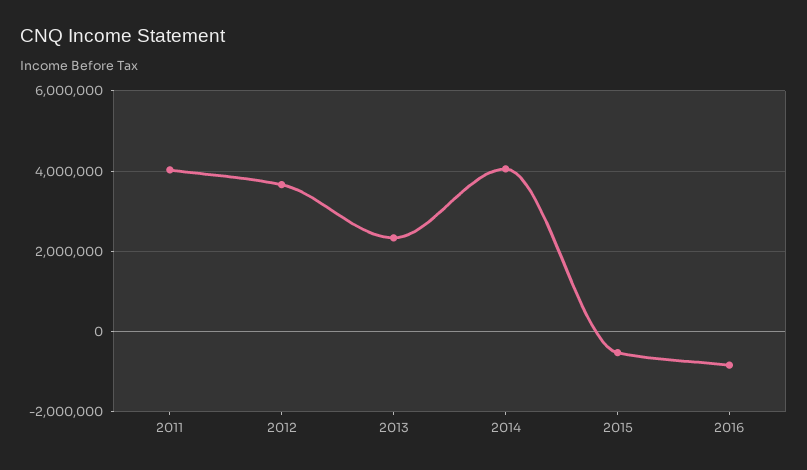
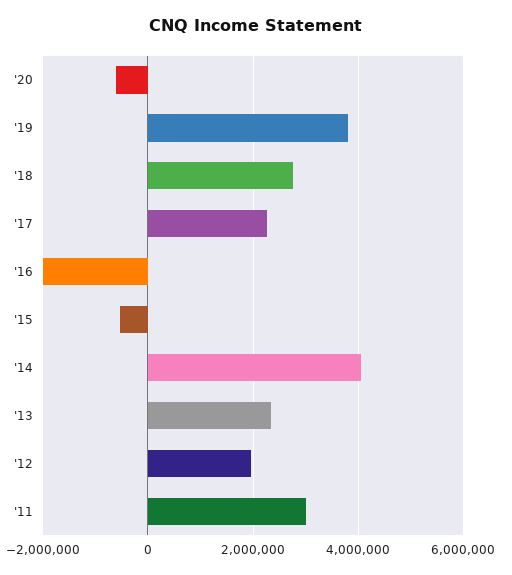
2011: 4000000 -> 3000000
2012: 3600000 -> 2000000
2016: -800000 -> -2000000
'20: none -> -600000
'19: none -> 3800000
'18: none -> 2800000
'17: none -> 2200000

